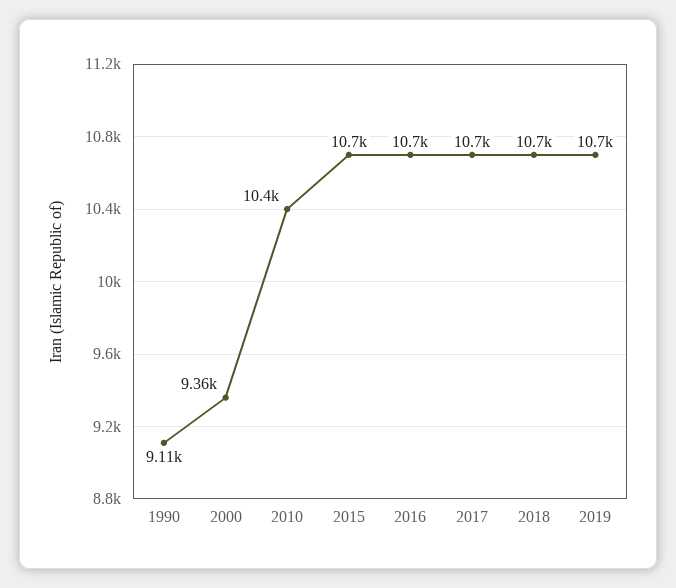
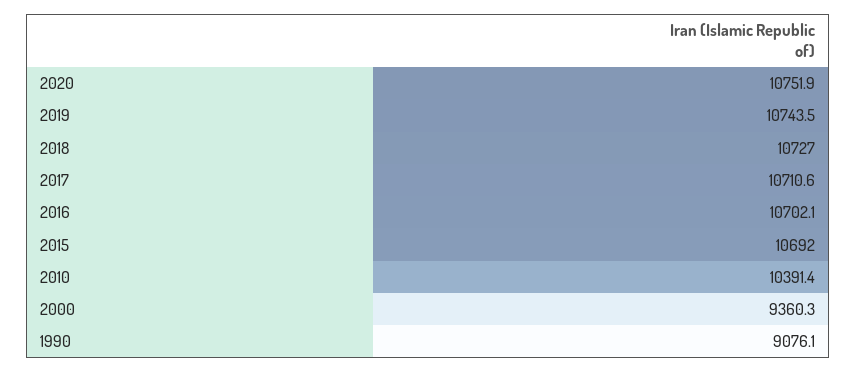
1990: 9110 -> 9076.1
2020: none -> 10751.9

